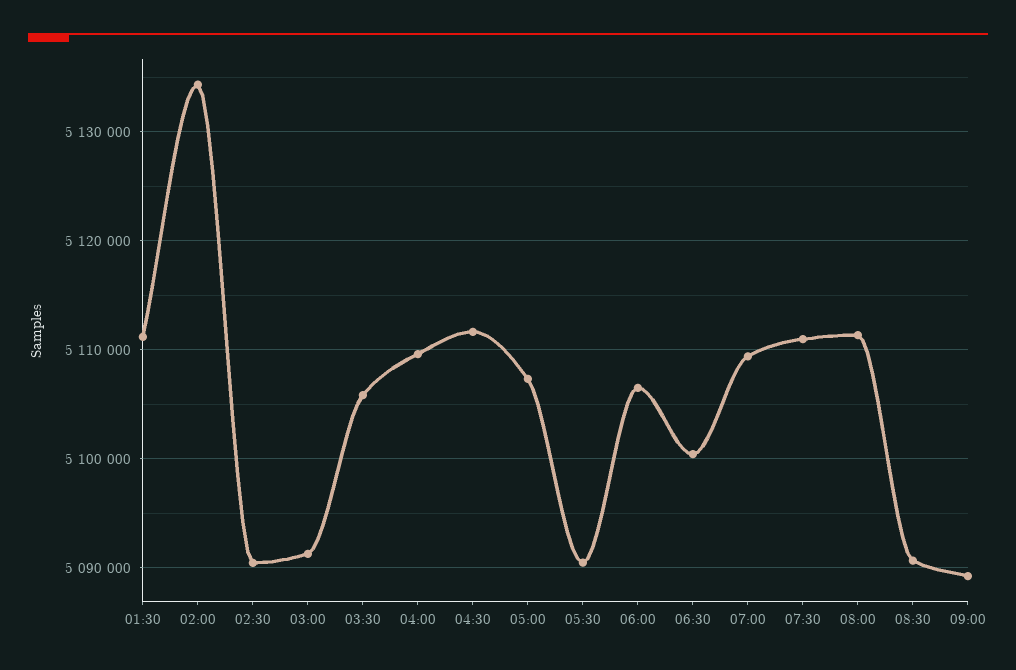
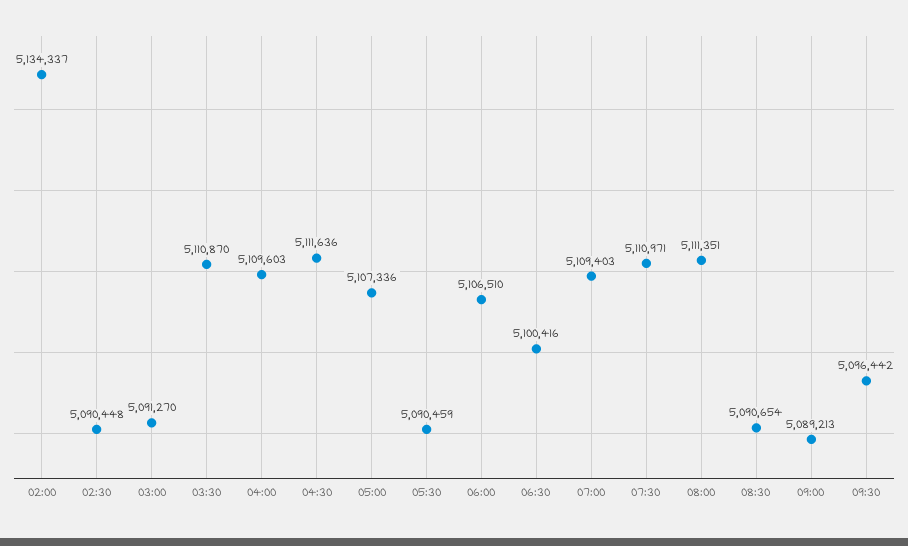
01:30: 5111000 -> none
03:30: 5106000 -> 5110870
09:30: none -> 5096442

